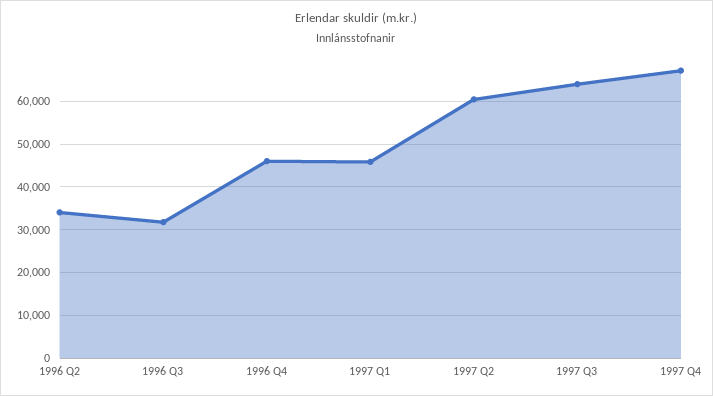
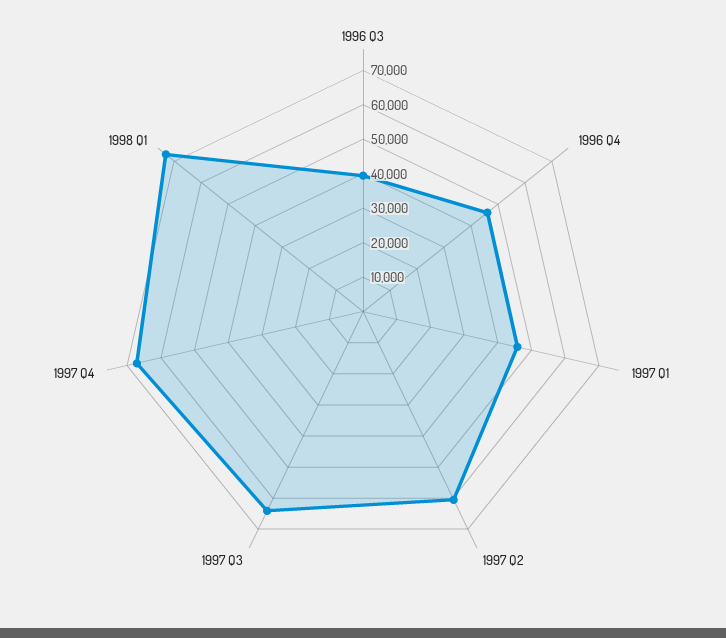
1996 Q2: 34000 -> none
1996 Q3: 32000 -> 40000
1998 Q1: none -> 72500

